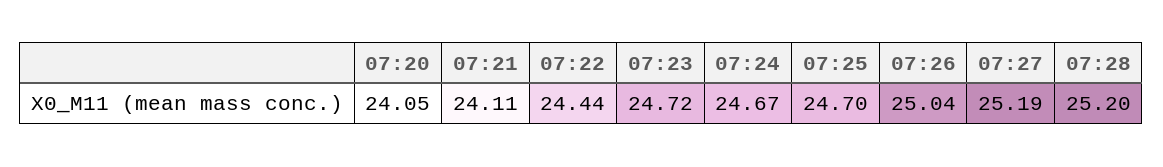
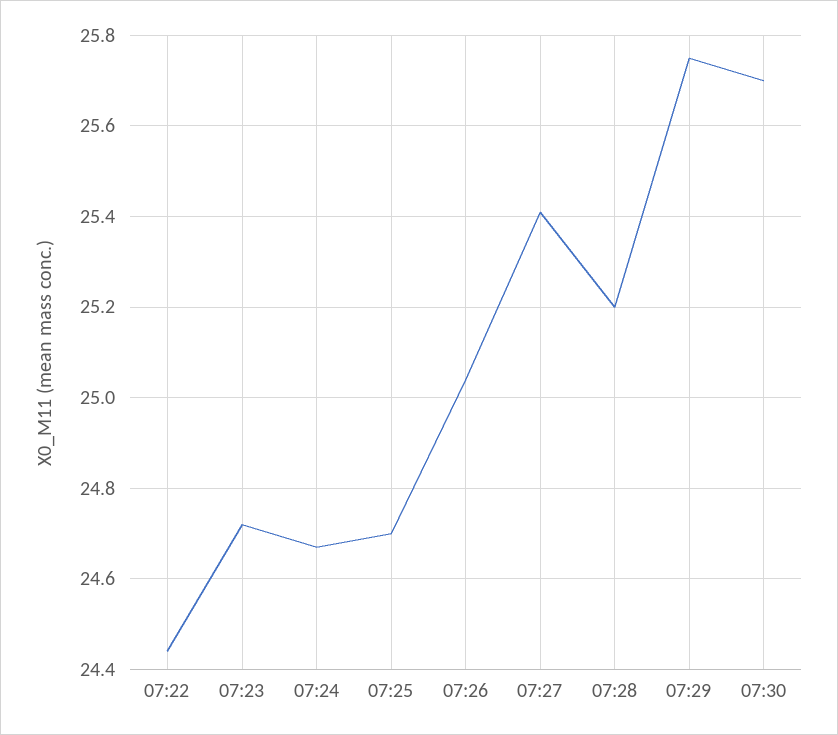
07:20: 24.05 -> none
07:21: 24.11 -> none
07:27: 25.19 -> 25.4
07:29: none -> 25.75
07:30: none -> 25.7

